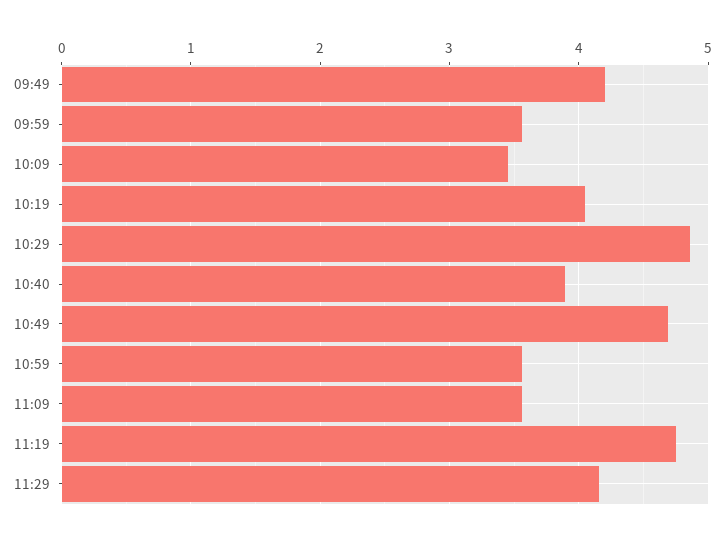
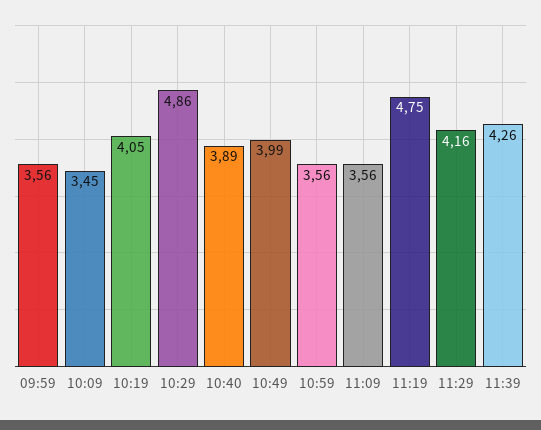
09:49: 4.2 -> none
10:49: 4.7 -> 3.99
11:39: none -> 4.26

